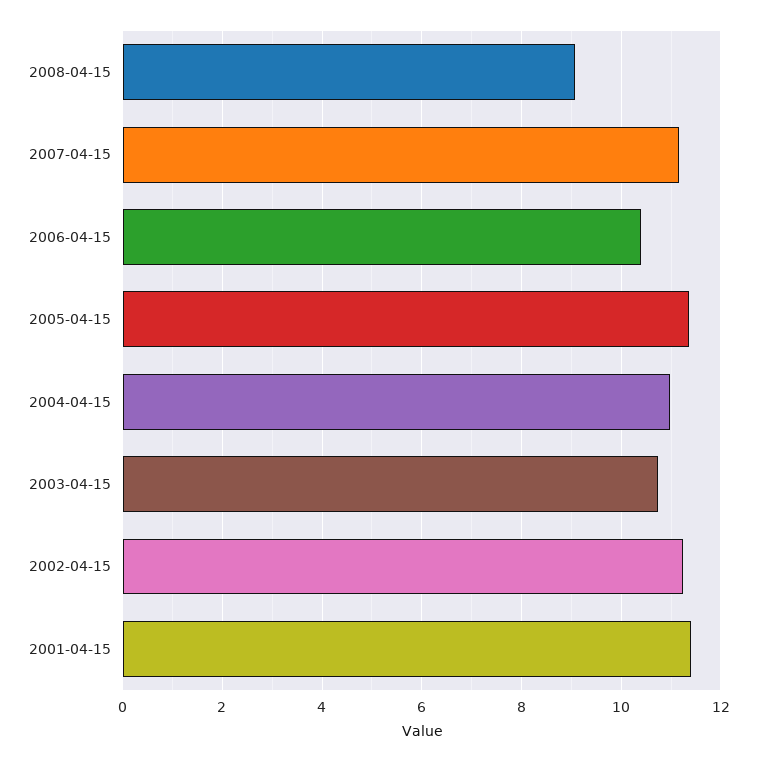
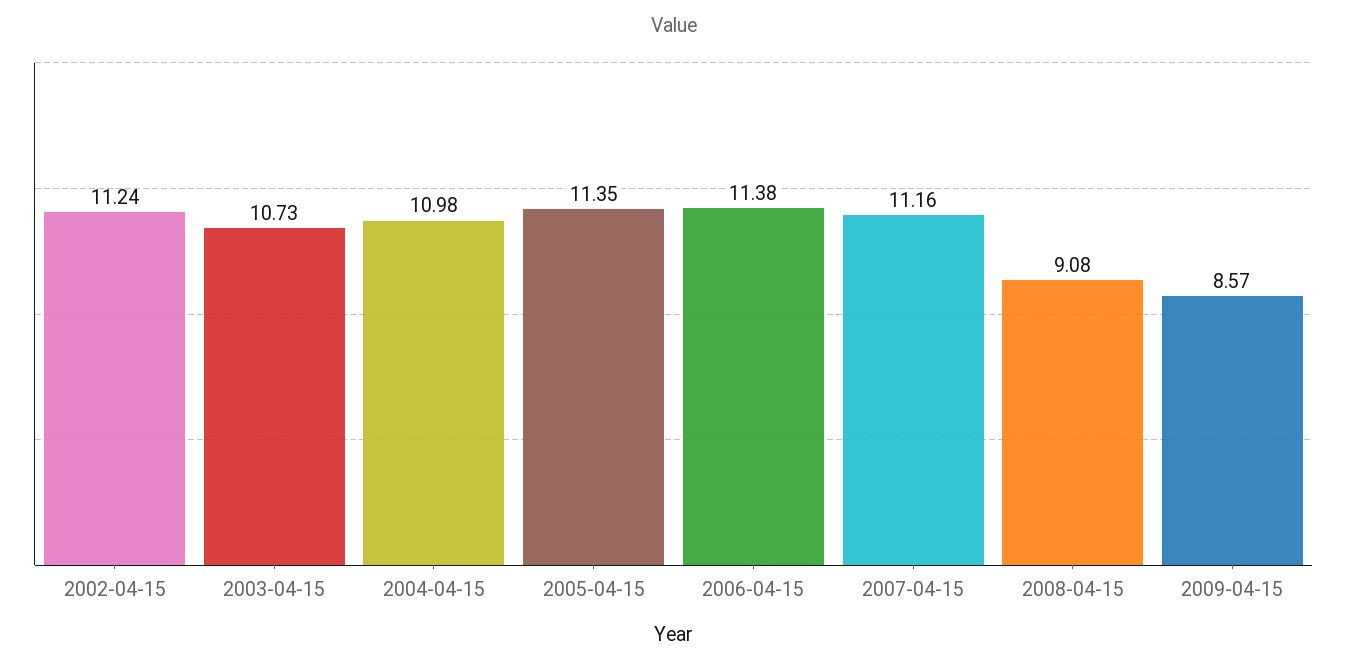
2006-04-15: 10.4 -> 11.38
2001-04-15: 11.4 -> none
2009-04-15: none -> 8.57

